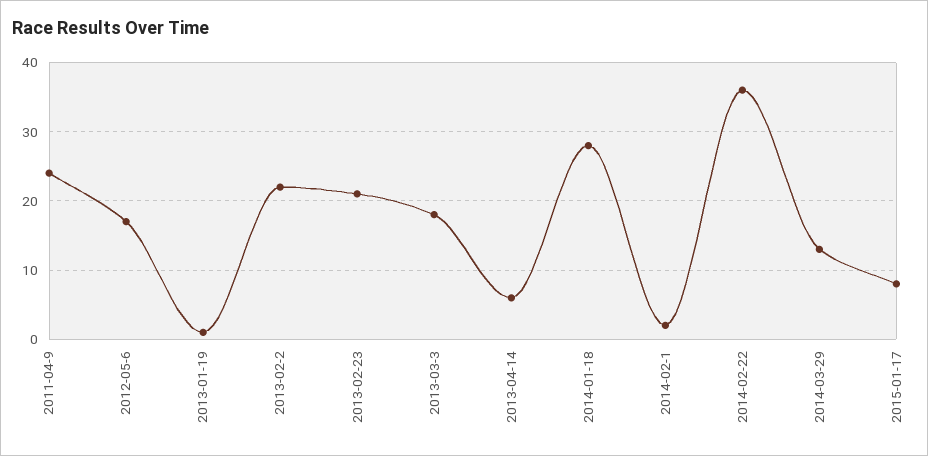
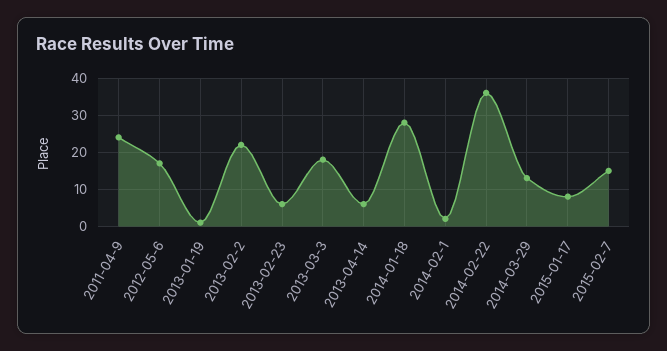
2013-02-23: 21 -> 5
2015-02-7: none -> 15

